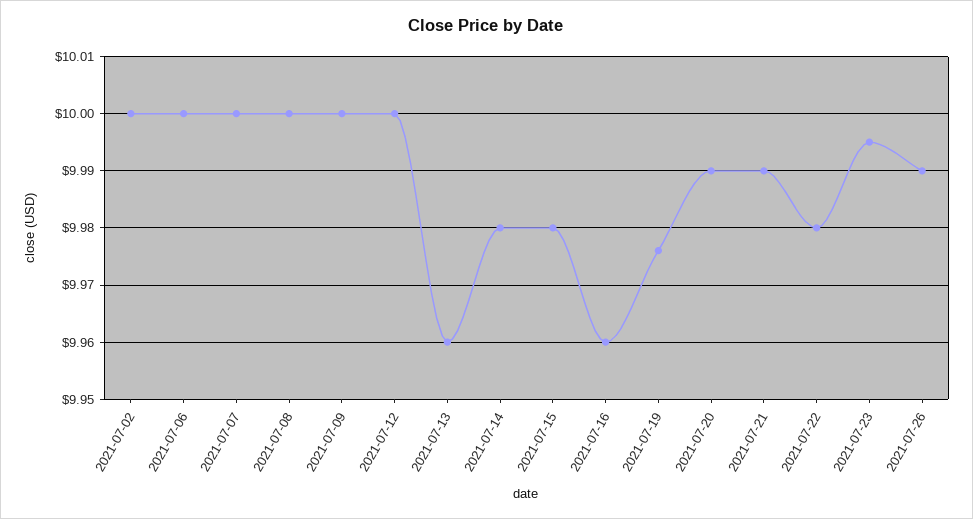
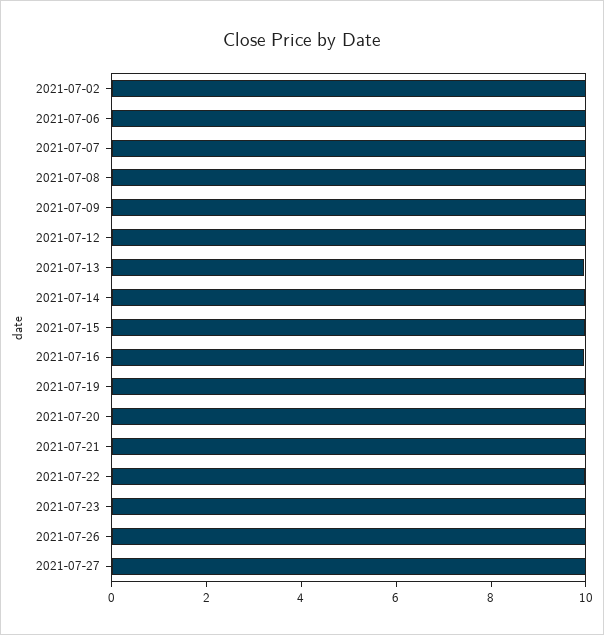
2021-07-27: none -> 10

